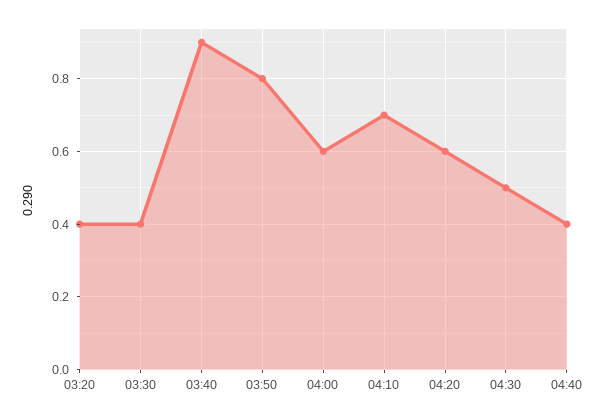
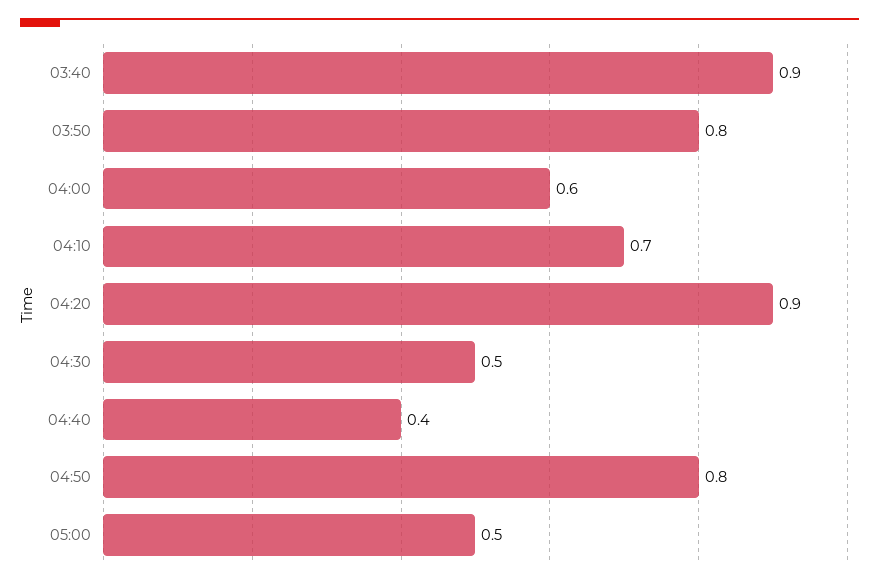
03:20: 0.4 -> none
03:30: 0.4 -> none
04:20: 0.6 -> 0.9
04:50: none -> 0.8
05:00: none -> 0.5

